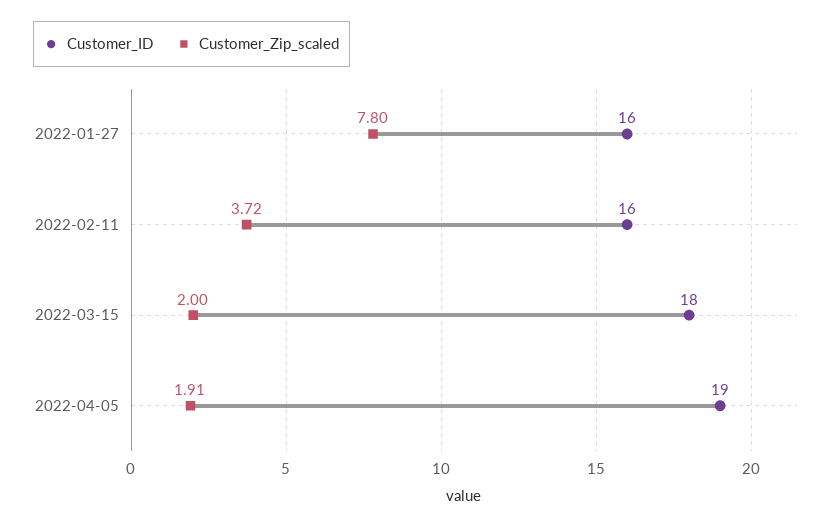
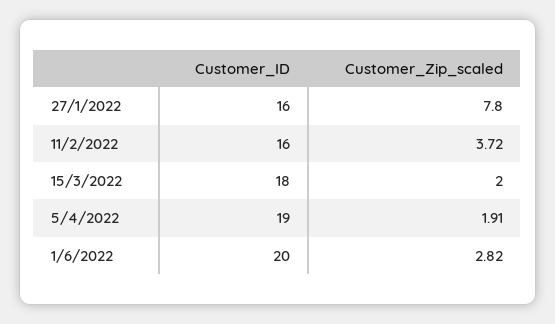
Customer_ID, 1/6/2022: none -> 20
Customer_Zip_scaled, 1/6/2022: none -> 2.82

